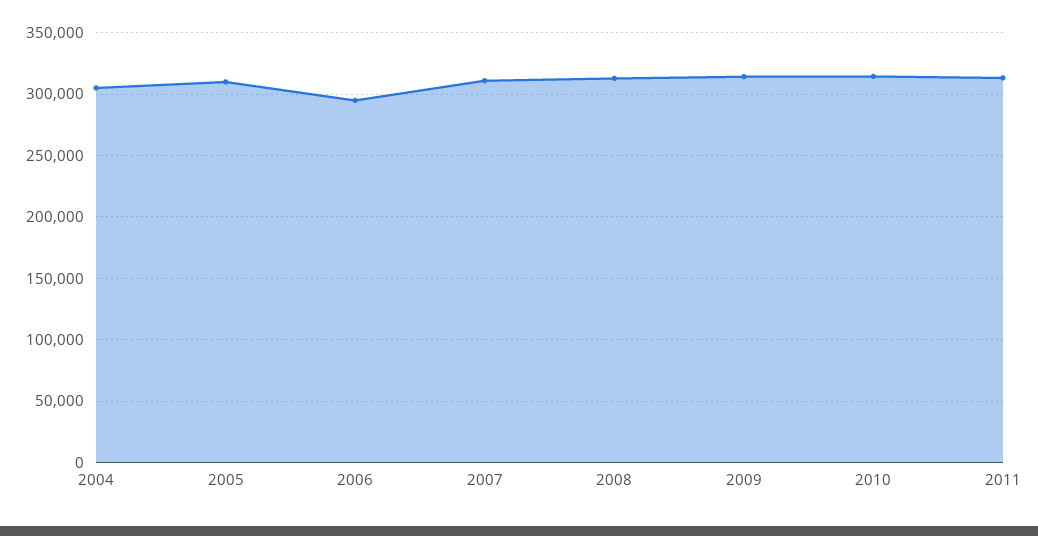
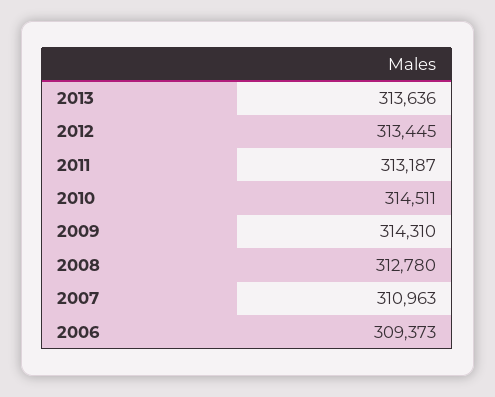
2004: 305000 -> none
2005: 310000 -> none
2006: 295000 -> 309373
2013: none -> 313636
2012: none -> 313445

